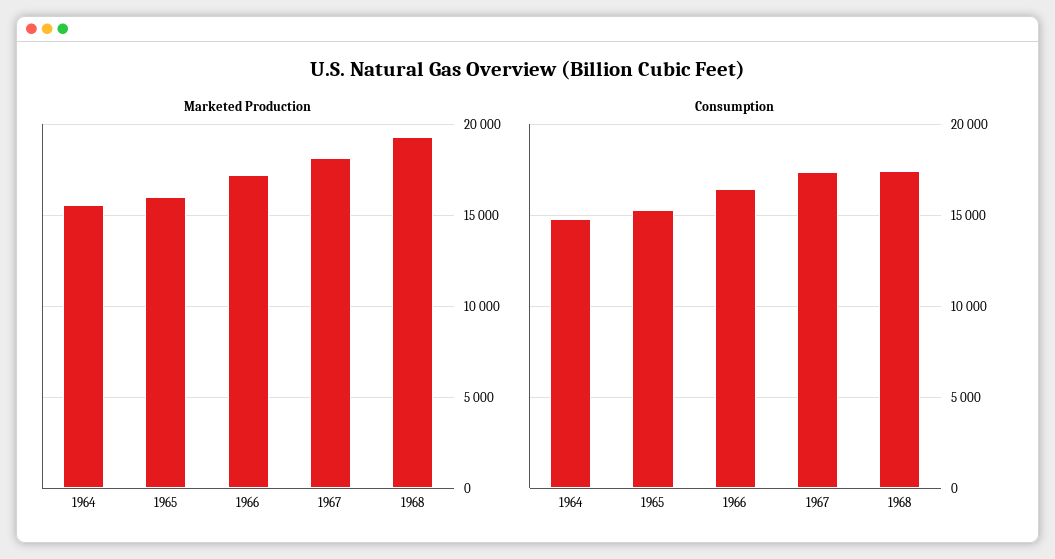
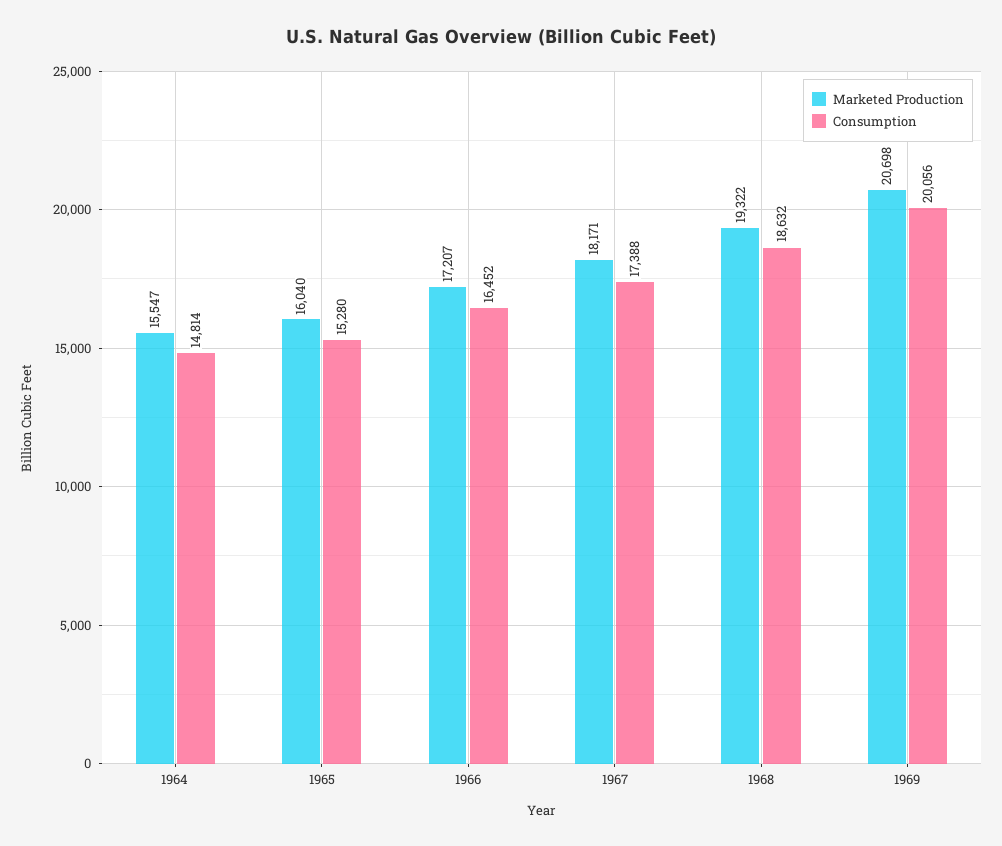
Consumption, 1968: 17500 -> 18632
Marketed Production, 1969: none -> 20698
Consumption, 1969: none -> 20056

